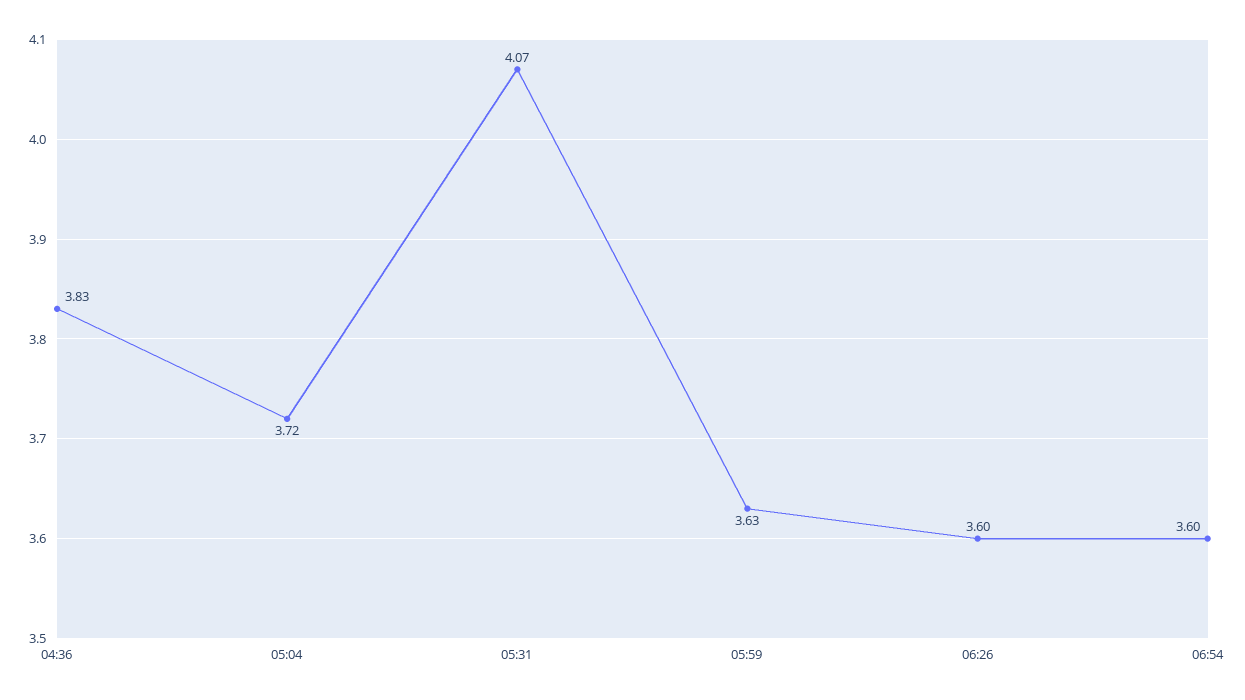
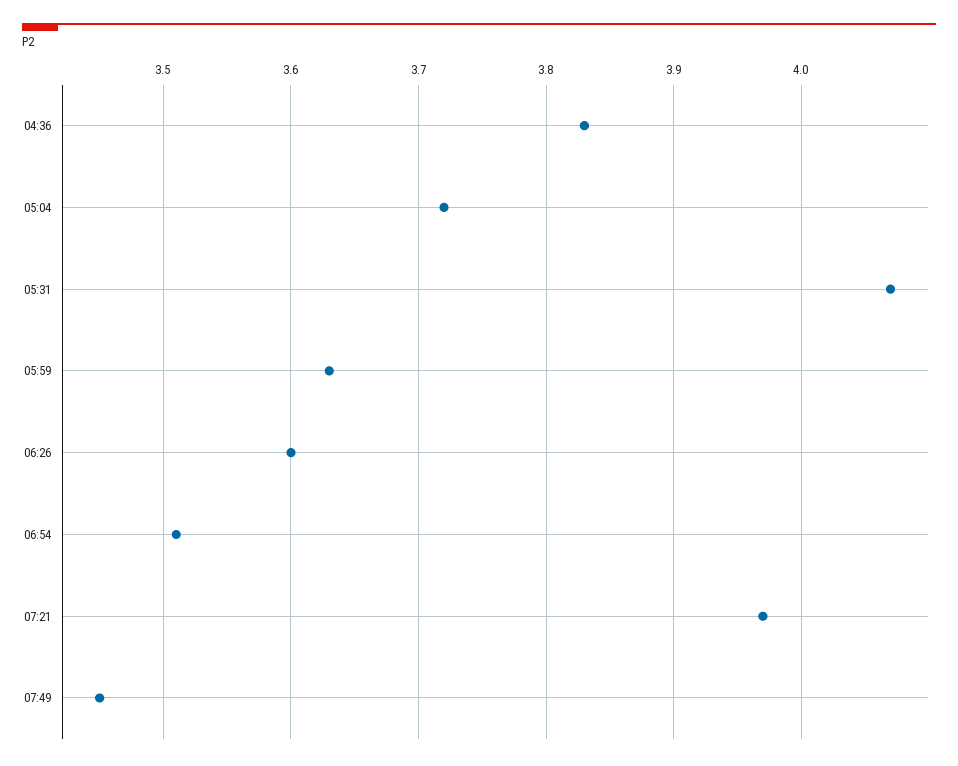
06:54: 3.6 -> 3.51
07:21: none -> 3.97
07:49: none -> 3.45

